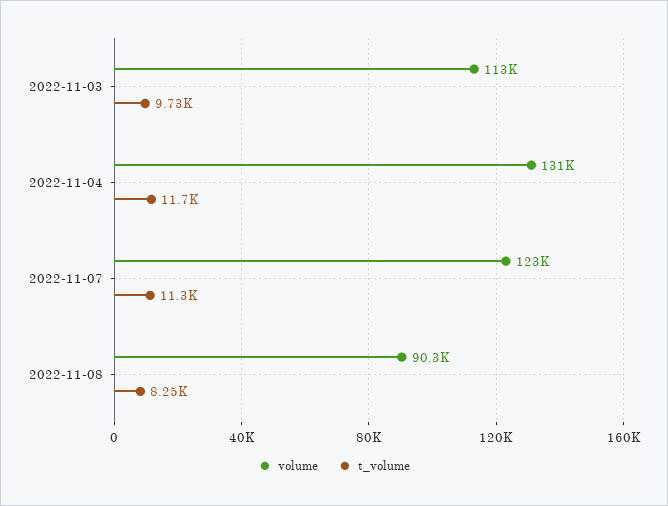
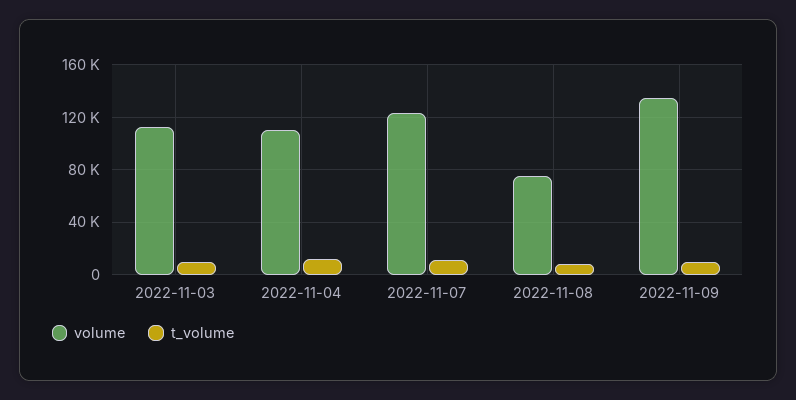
volume, 2022-11-04: 131000 -> 110000
volume, 2022-11-08: 90300 -> 75000
volume, 2022-11-09: none -> 135000
t_volume, 2022-11-09: none -> 10000

